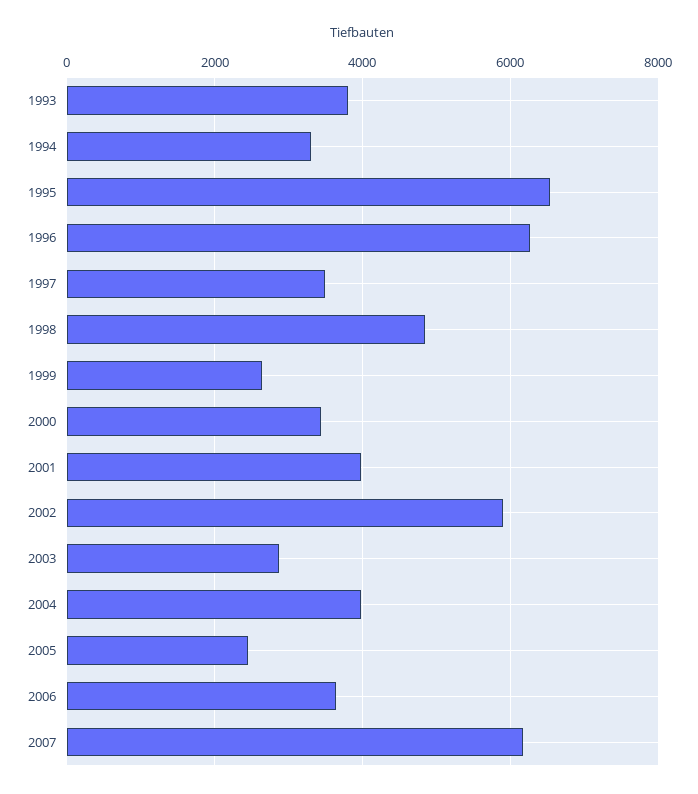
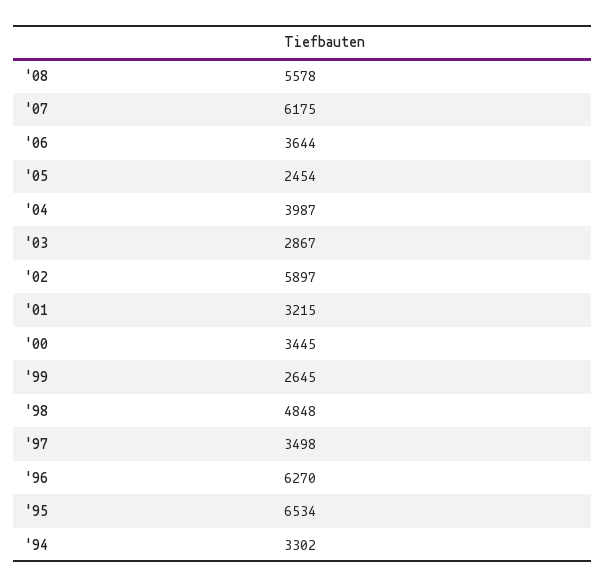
1993: 3800 -> none
2001: 4000 -> 3215
'08: none -> 5578

